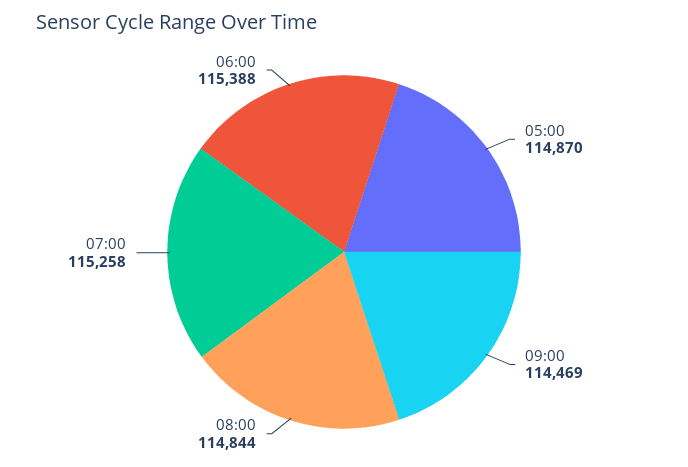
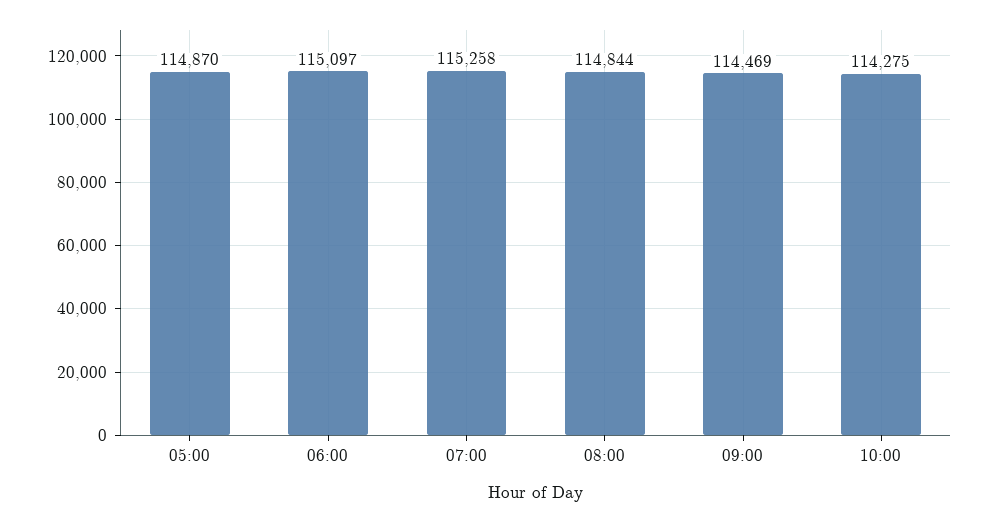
06:00: 115388 -> 115097
10:00: none -> 114275

